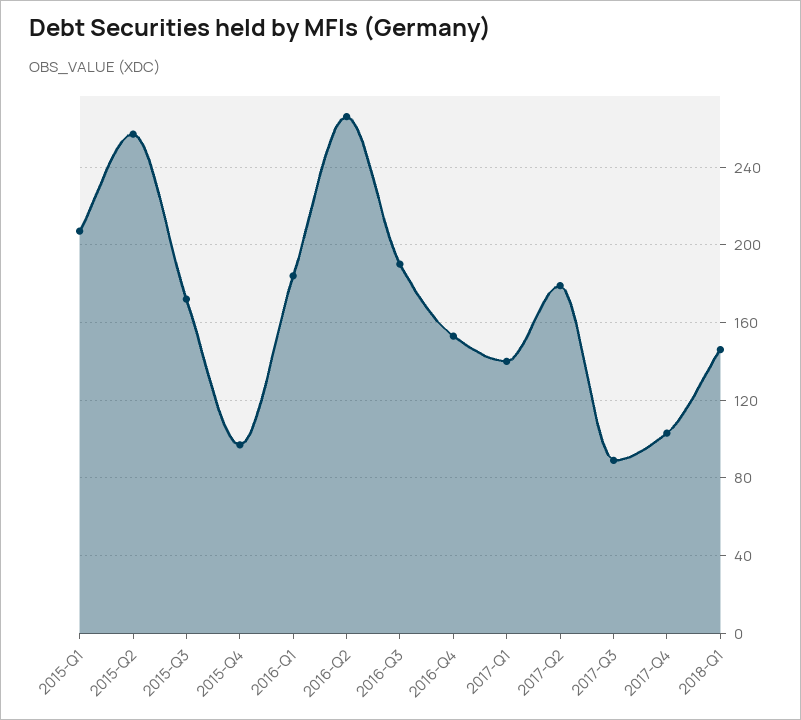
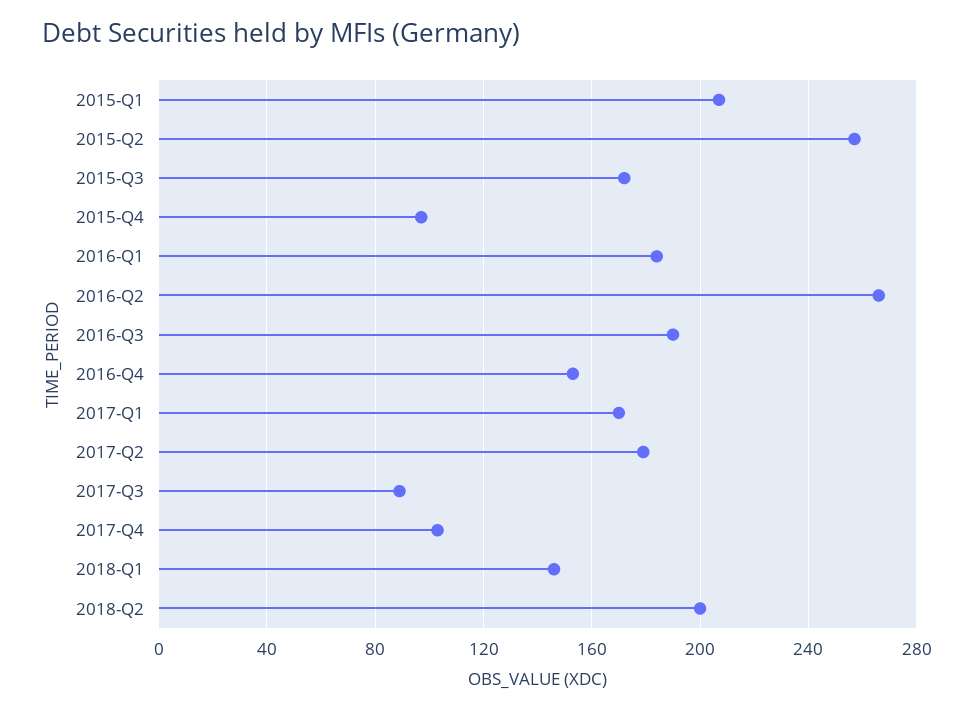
2017-Q1: 140 -> 170
2018-Q2: none -> 200

